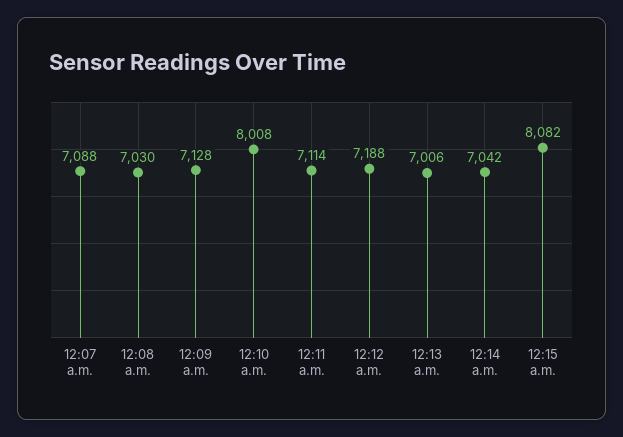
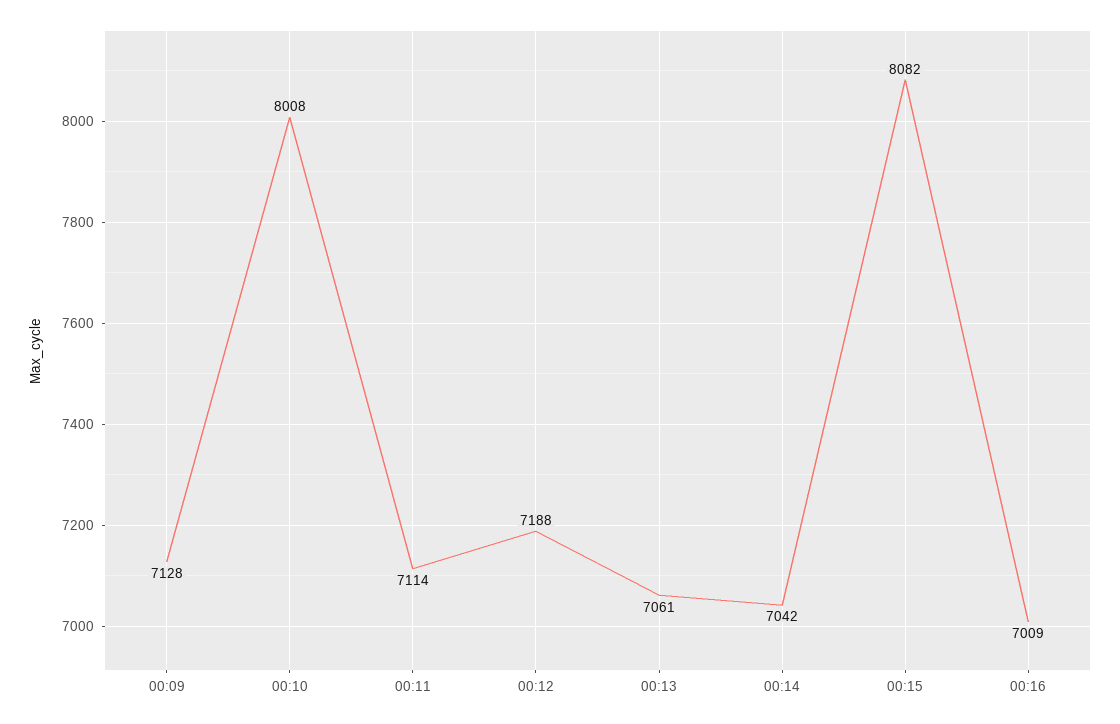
12:07 a.m.: 7088 -> none
12:08 a.m.: 7030 -> none
12:13 a.m.: 7006 -> 7061
00:16: none -> 7009

